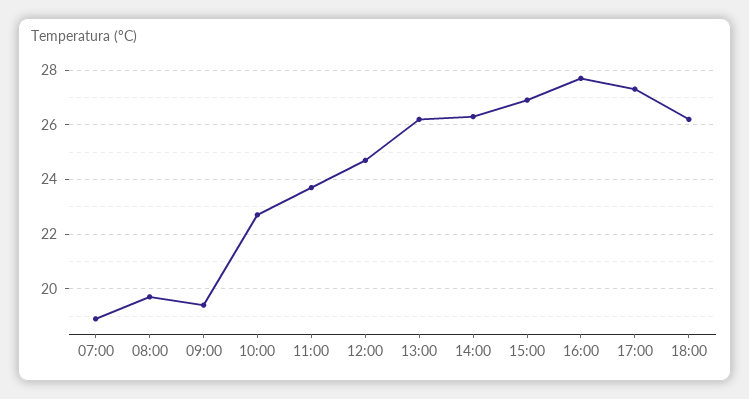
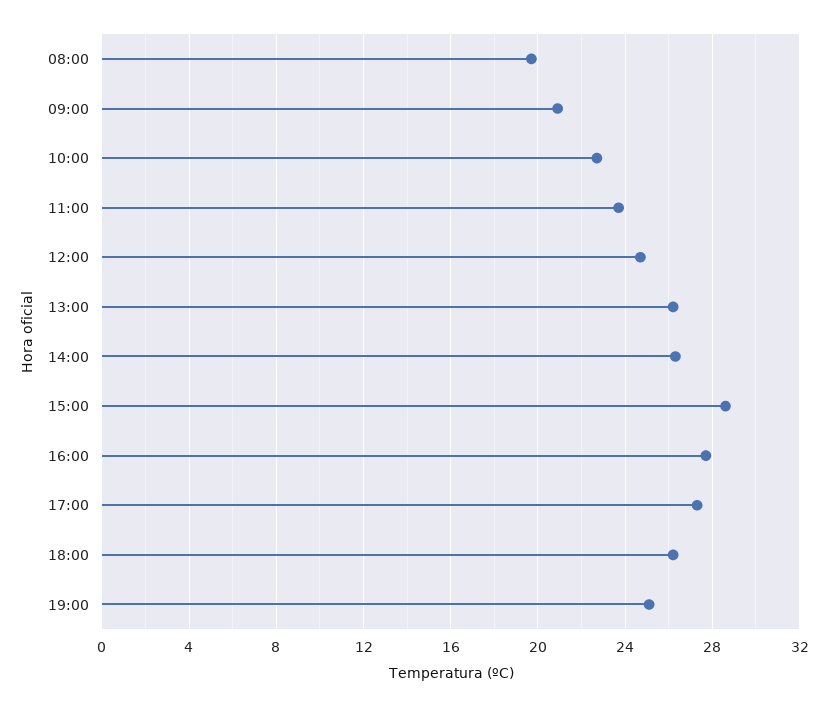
07:00: 19 -> none
09:00: 19.5 -> 21
15:00: 27 -> 28.5
19:00: none -> 25

